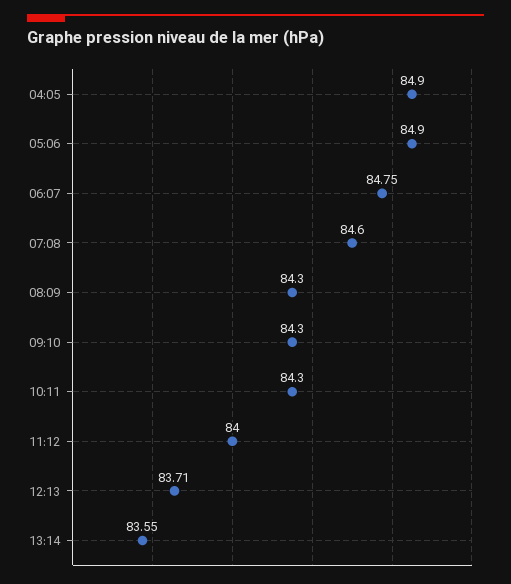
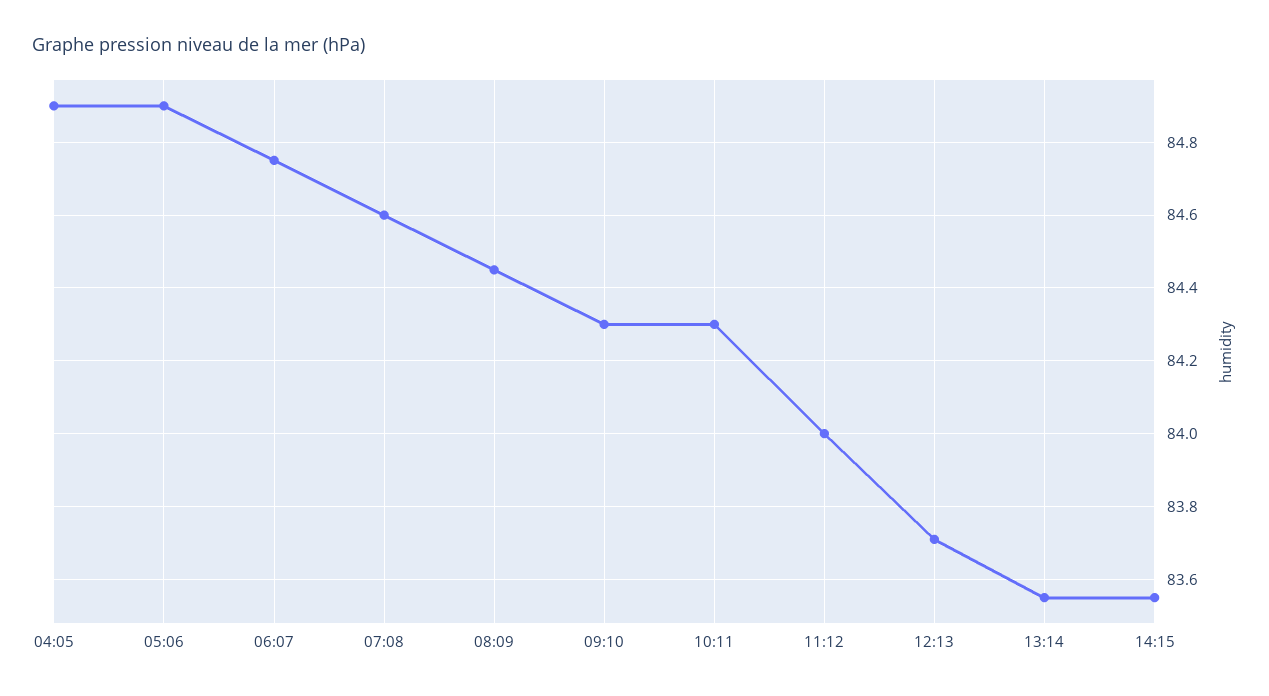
08:09: 84.3 -> 84.45
14:15: none -> 83.55

